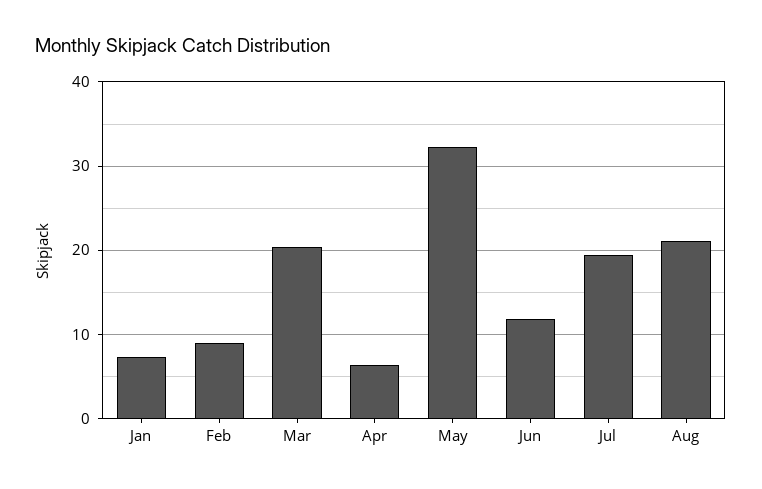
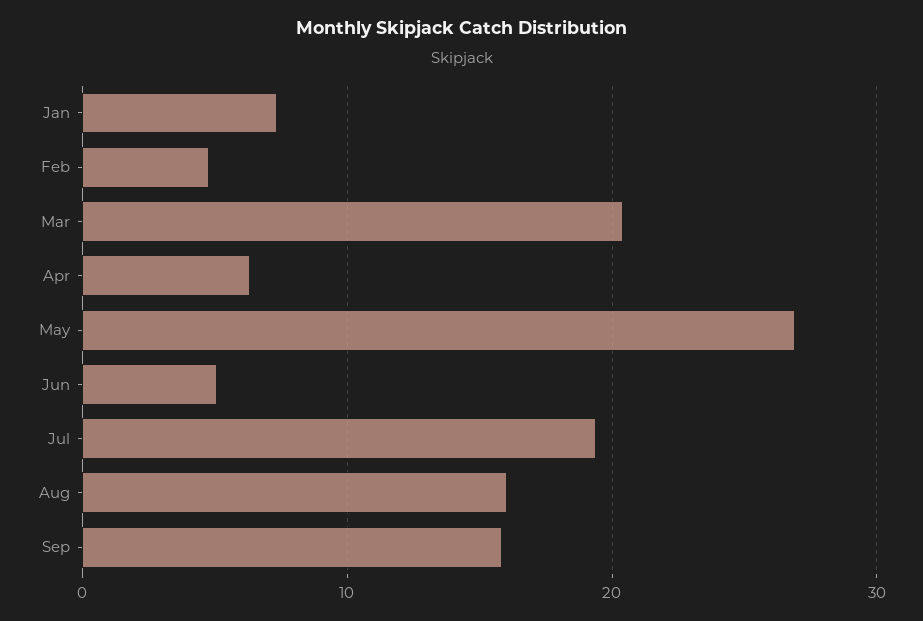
Feb: 9 -> 5
May: 32 -> 27
Jun: 12 -> 5
Aug: 21 -> 16
Sep: none -> 16

